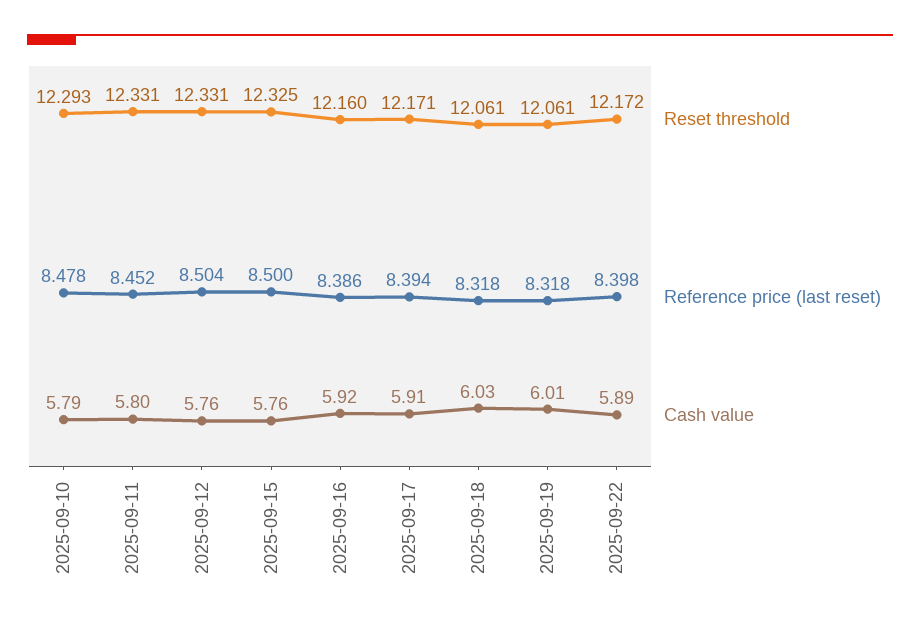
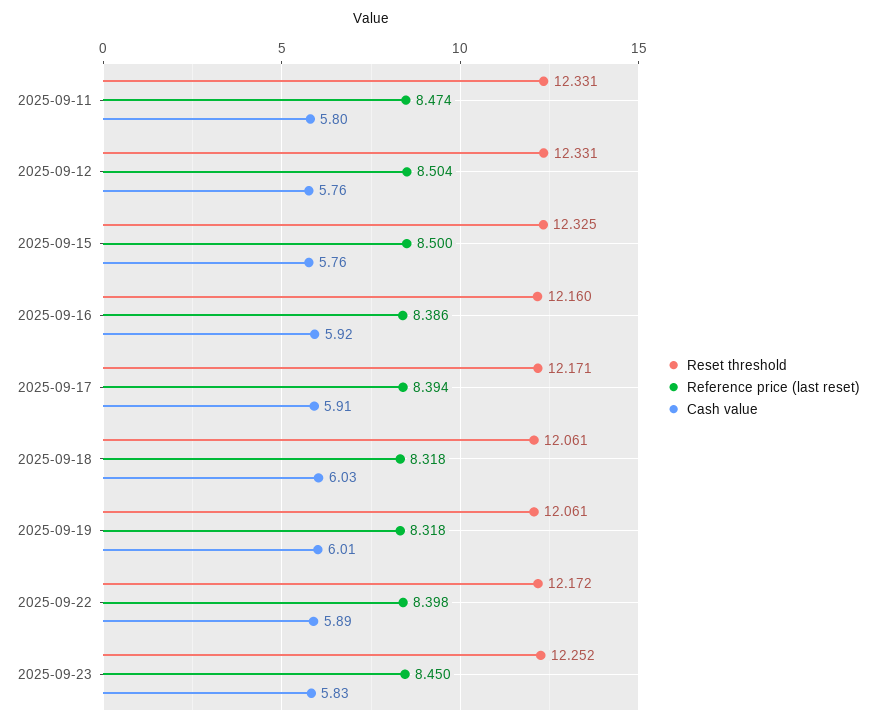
Reset threshold, 2025-09-10: 12.293 -> none
Reference price (last reset), 2025-09-10: 8.478 -> none
Cash value, 2025-09-10: 5.79 -> none
Reference price (last reset), 2025-09-11: 8.452 -> 8.474
Reset threshold, 2025-09-23: none -> 12.252
Reference price (last reset), 2025-09-23: none -> 8.45
Cash value, 2025-09-23: none -> 5.83

